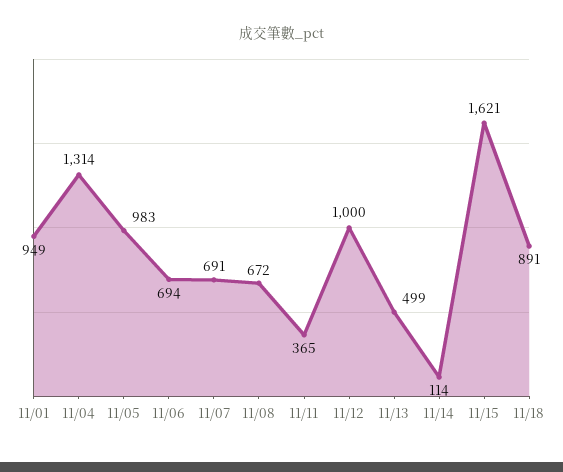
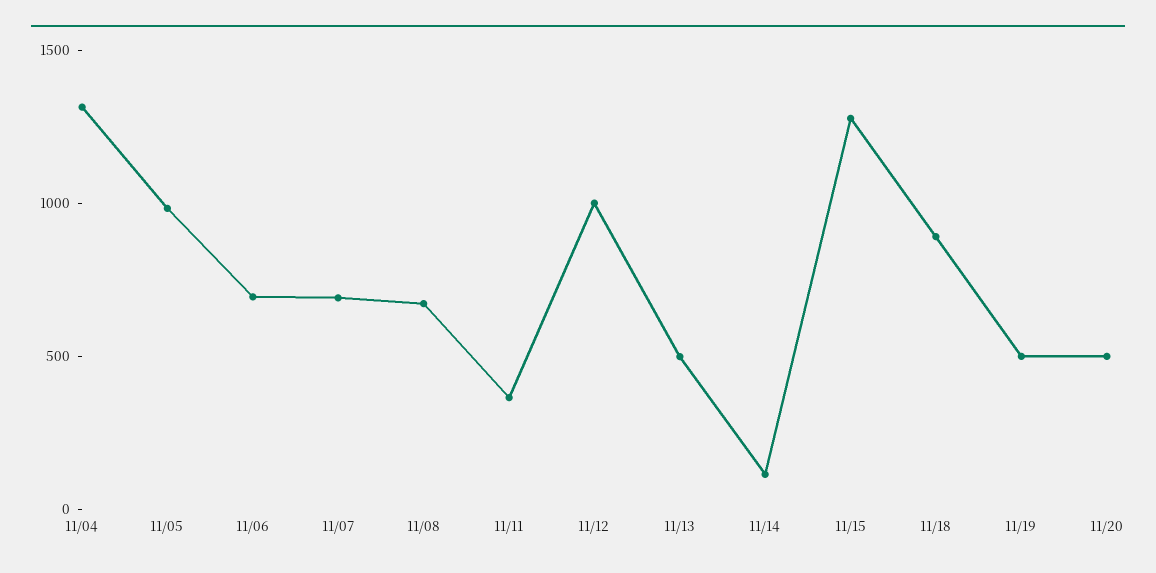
11/01: 949 -> none
11/15: 1621 -> 1300
11/19: none -> 500
11/20: none -> 500

